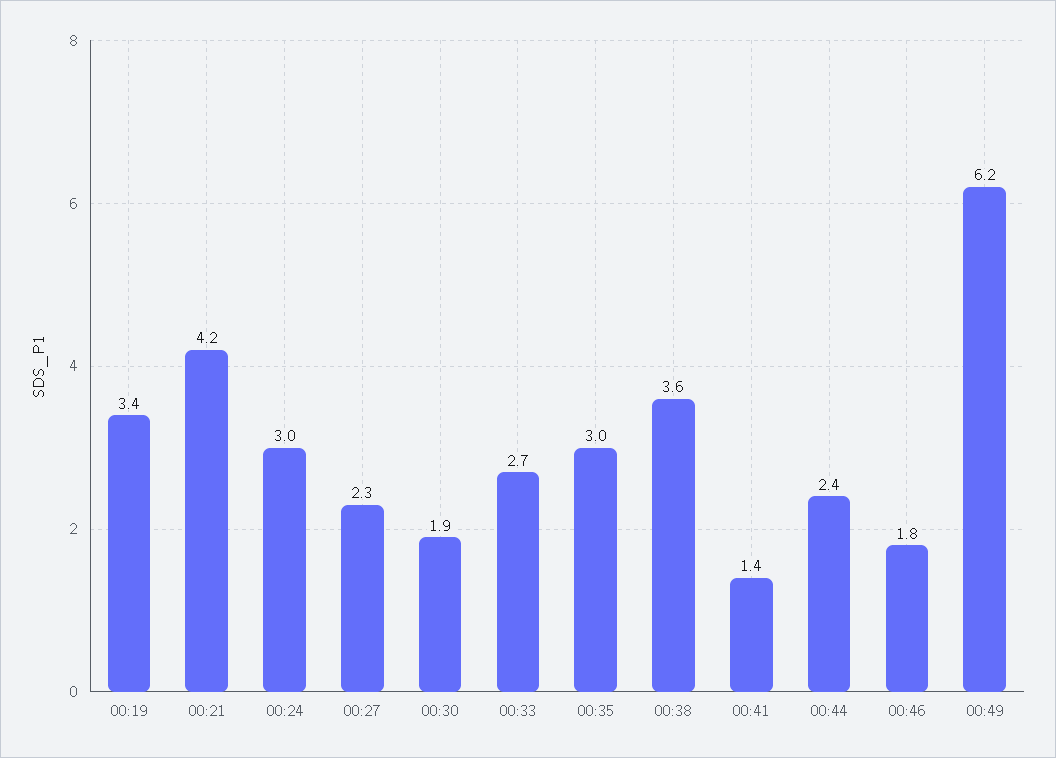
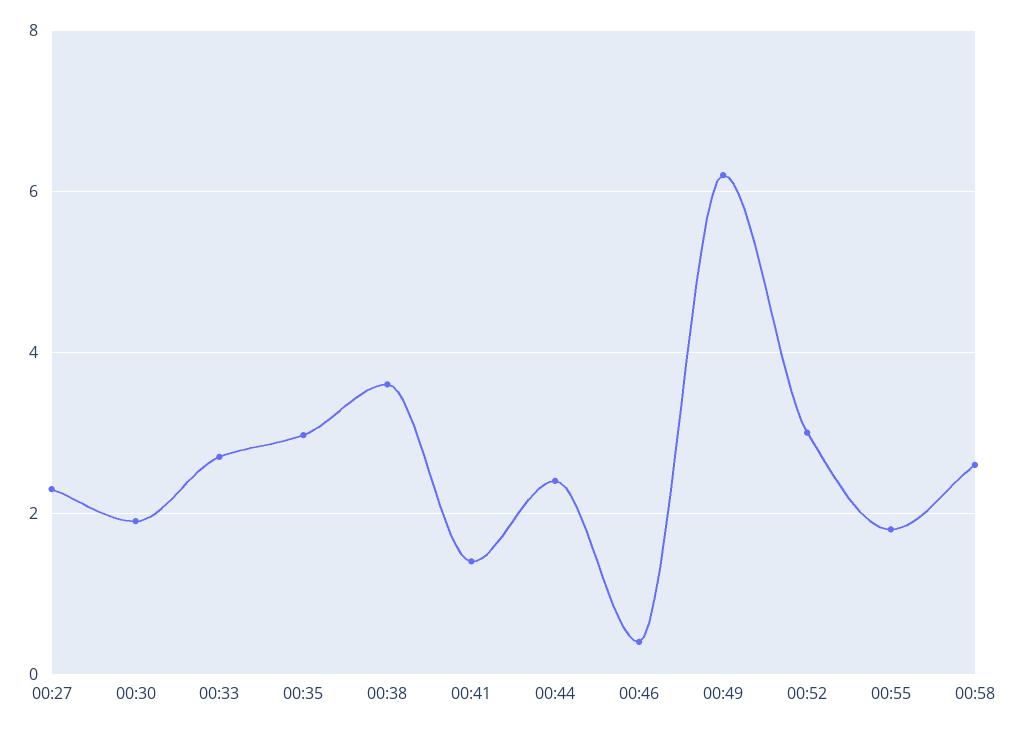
00:19: 3.4 -> none
00:21: 4.2 -> none
00:24: 3 -> none
00:46: 1.8 -> 0.4
00:52: none -> 3
00:55: none -> 1.8
00:58: none -> 2.6

